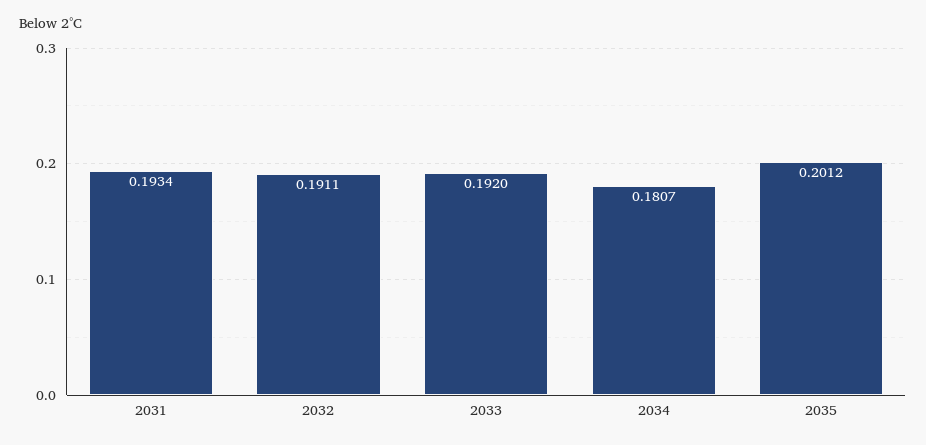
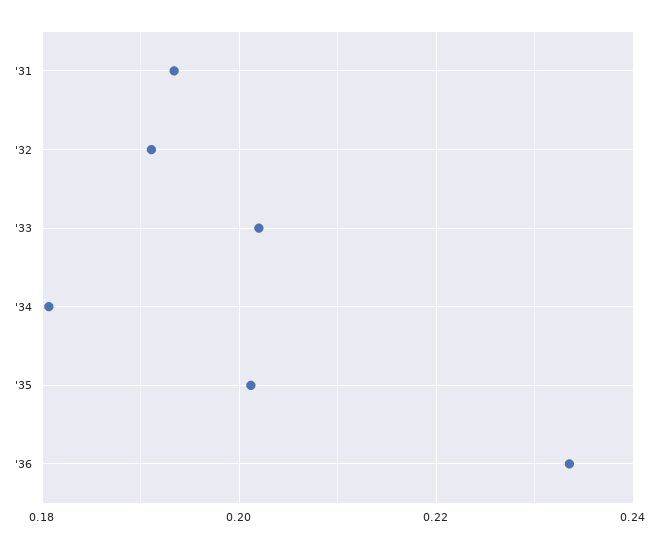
2033: 0.192 -> 0.202
'36: none -> 0.234

